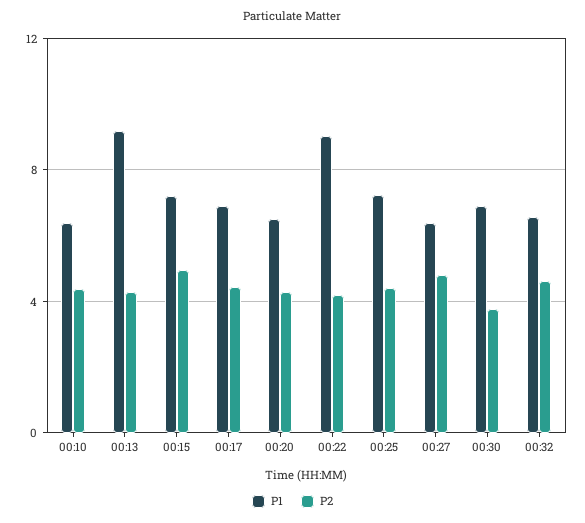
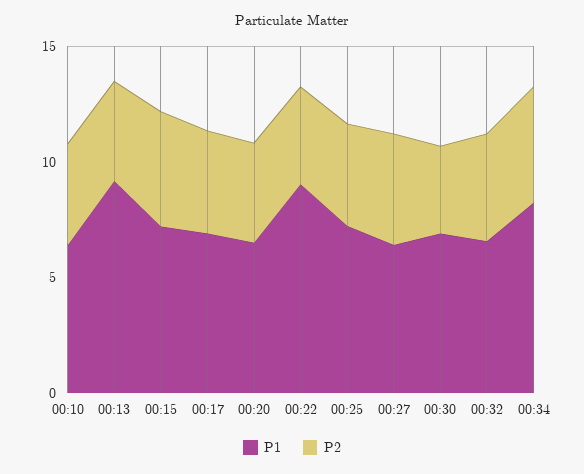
P1, 00:34: none -> 8
P2, 00:34: none -> 5

